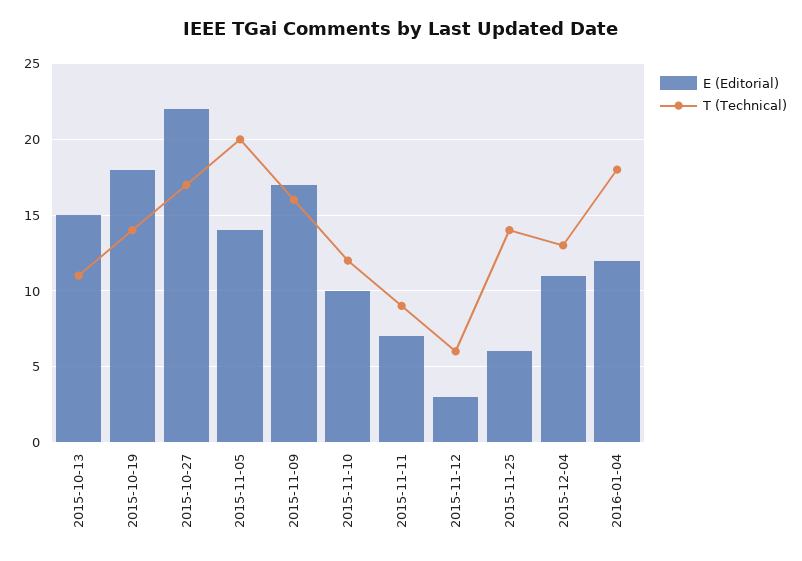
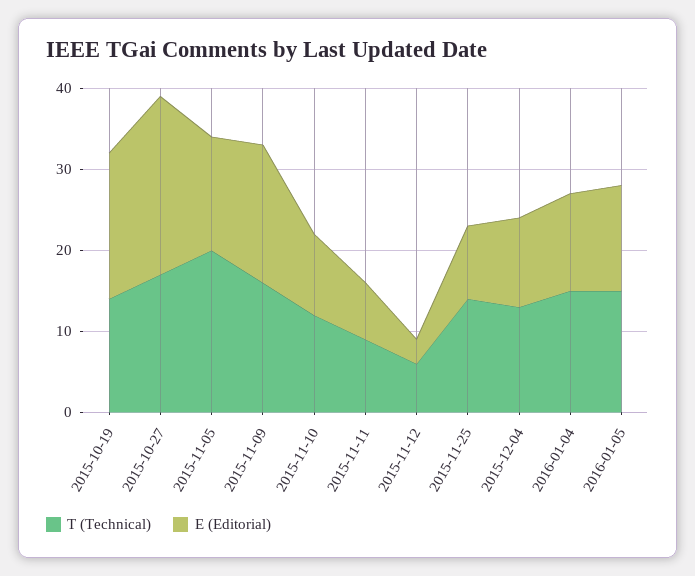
E (Editorial), 2015-10-13: 15 -> none
T (Technical), 2015-10-13: 11 -> none
E (Editorial), 2015-11-25: 6 -> 9
T (Technical), 2016-01-04: 18 -> 15
T (Technical), 2016-01-05: none -> 15
E (Editorial), 2016-01-05: none -> 13

